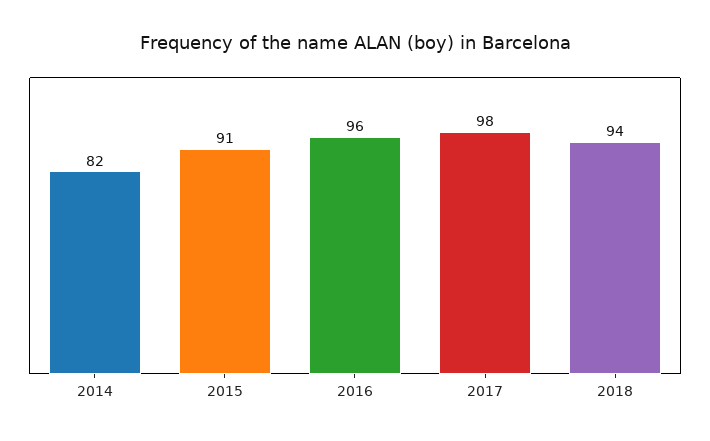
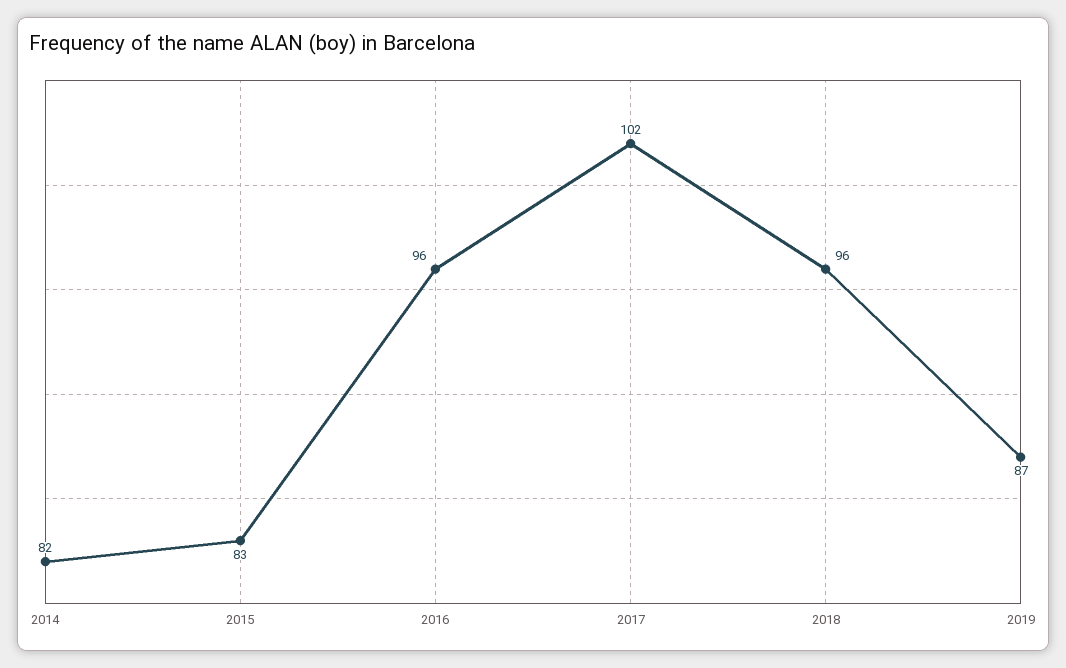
2015: 91 -> 83
2017: 98 -> 102
2018: 94 -> 96
2019: none -> 87

